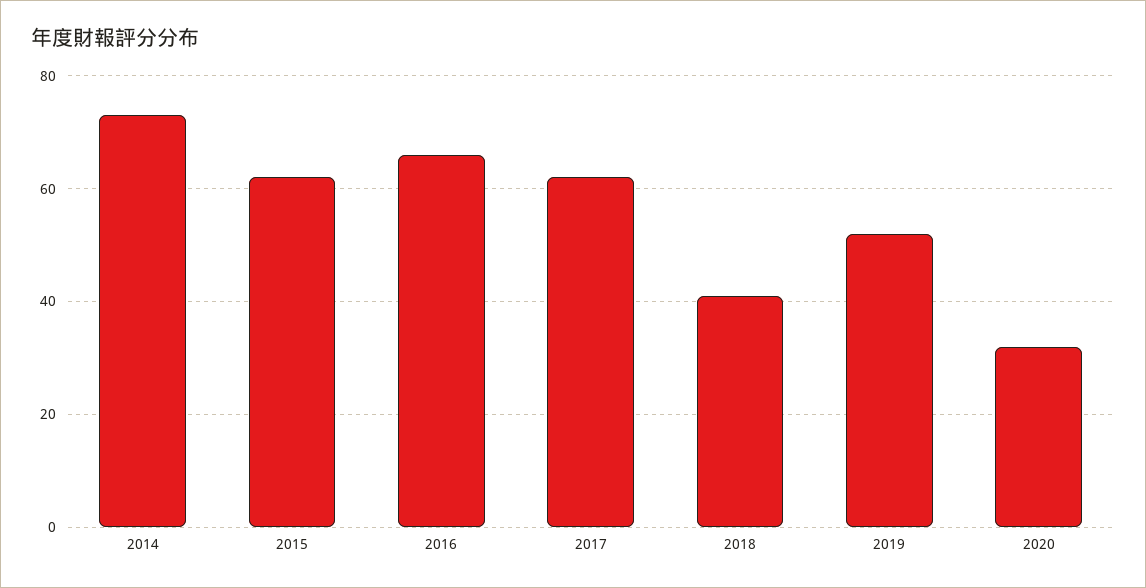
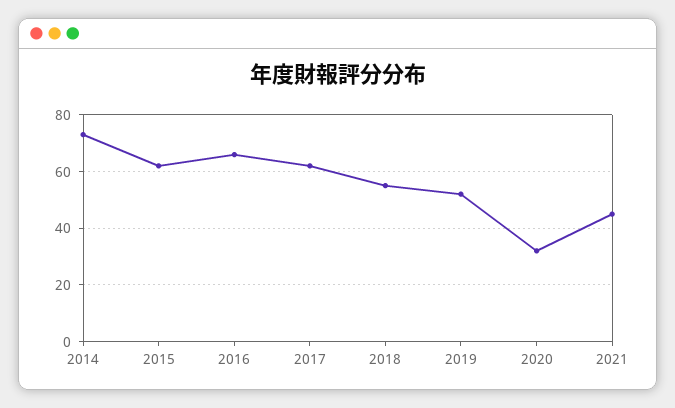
2018: 40 -> 55
2021: none -> 45

